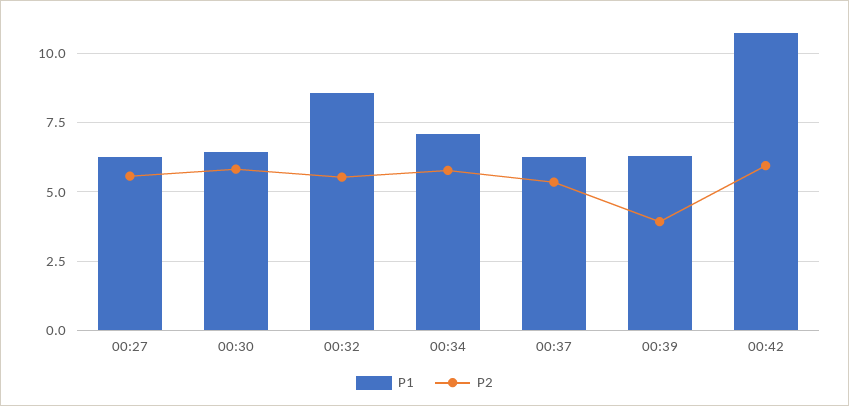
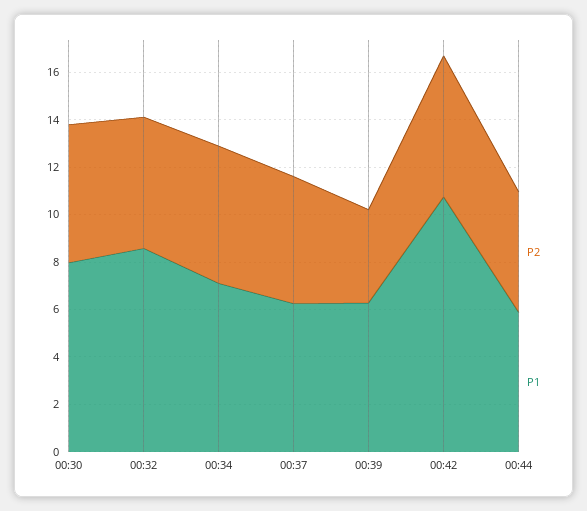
P1, 00:27: 6.25 -> none
P2, 00:27: 5.5 -> none
P1, 00:30: 6.5 -> 8
P2, 00:44: none -> 5
P1, 00:44: none -> 6

